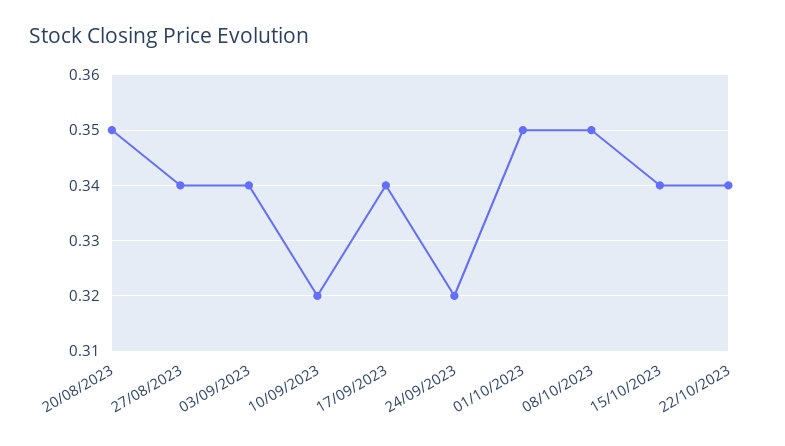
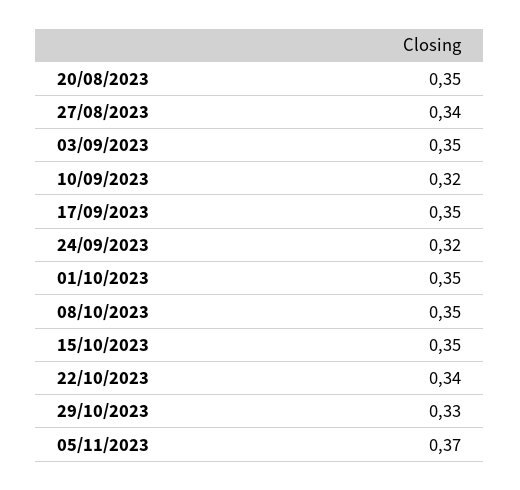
03/09/2023: 0.34 -> 0.35
17/09/2023: 0.34 -> 0.35
15/10/2023: 0.34 -> 0.35
29/10/2023: none -> 0.33
05/11/2023: none -> 0.37

